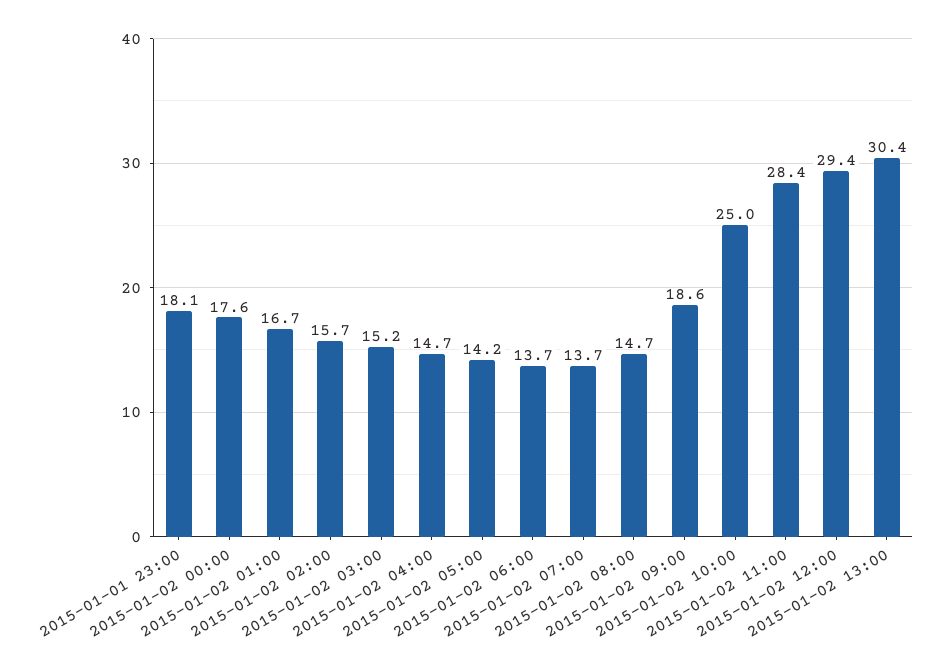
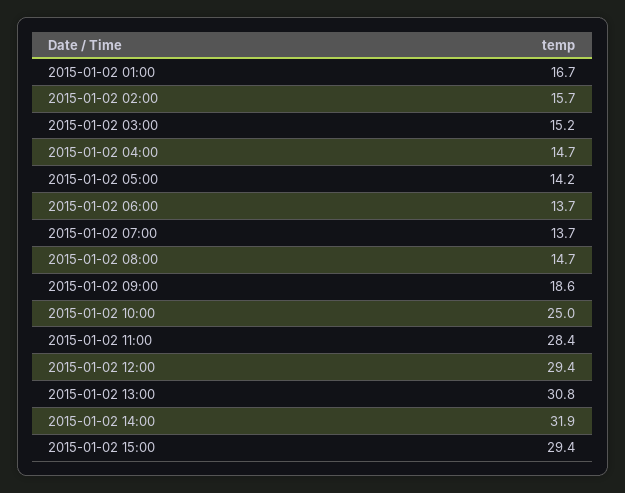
2015-01-01 23:00: 18.1 -> none
2015-01-02 00:00: 17.6 -> none
2015-01-02 13:00: 30.4 -> 30.8
2015-01-02 14:00: none -> 31.9
2015-01-02 15:00: none -> 29.4

